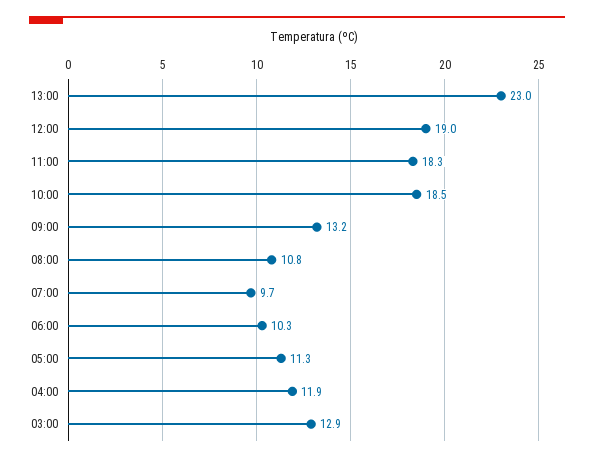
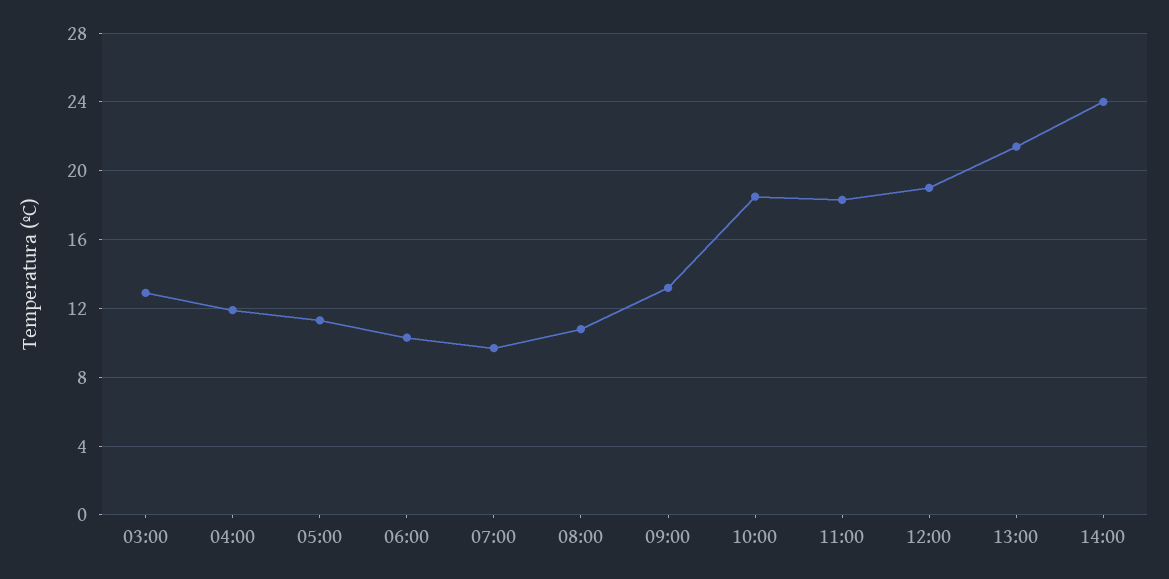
13:00: 23 -> 21.5
14:00: none -> 24

